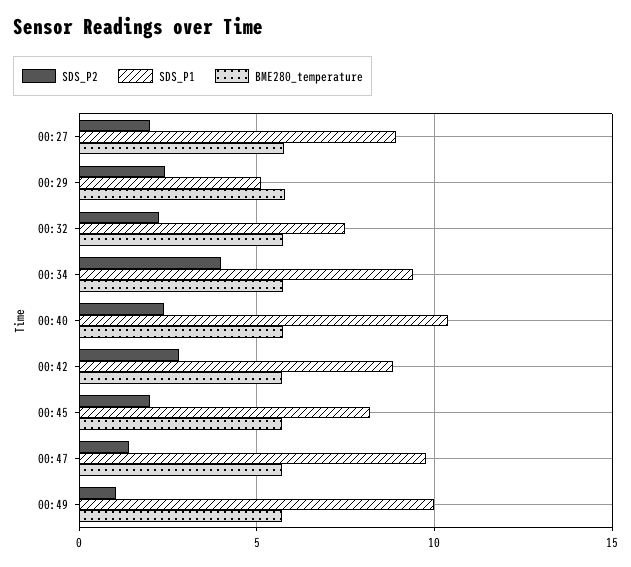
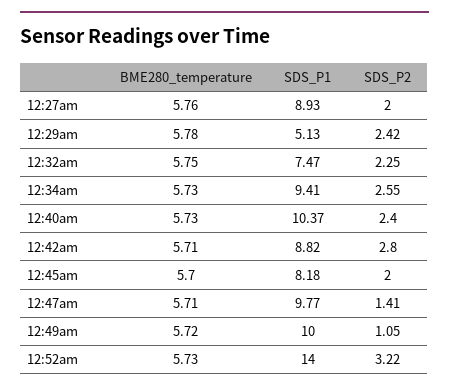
SDS_P2, 00:34: 4 -> 2.55
BME280_temperature, 12:52am: none -> 5.73
SDS_P1, 12:52am: none -> 14
SDS_P2, 12:52am: none -> 3.22

